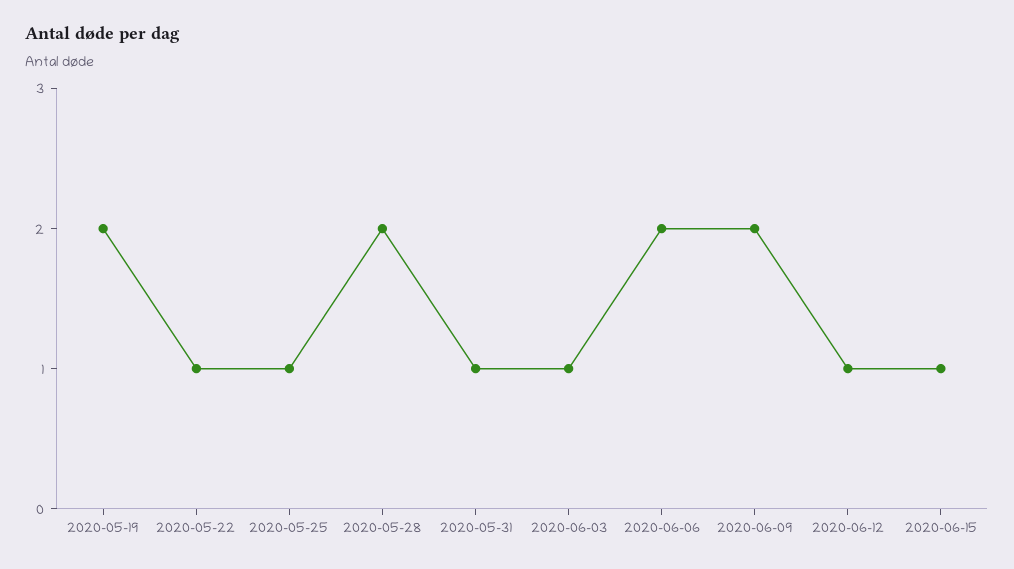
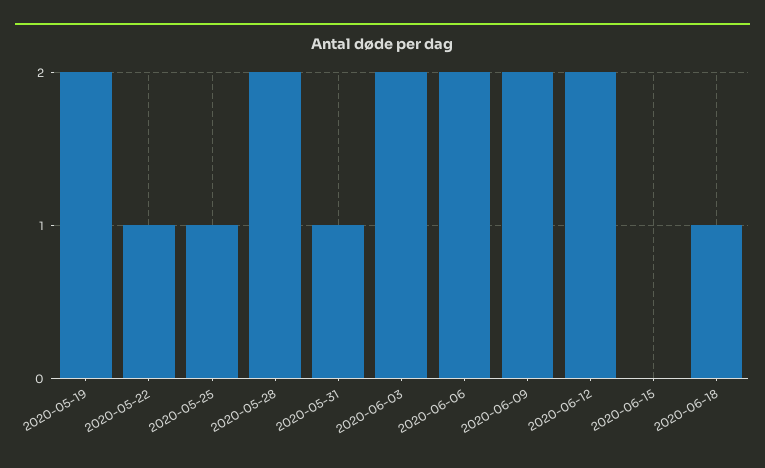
2020-06-03: 1 -> 2
2020-06-12: 1 -> 2
2020-06-15: 1 -> 0
2020-06-18: none -> 1

